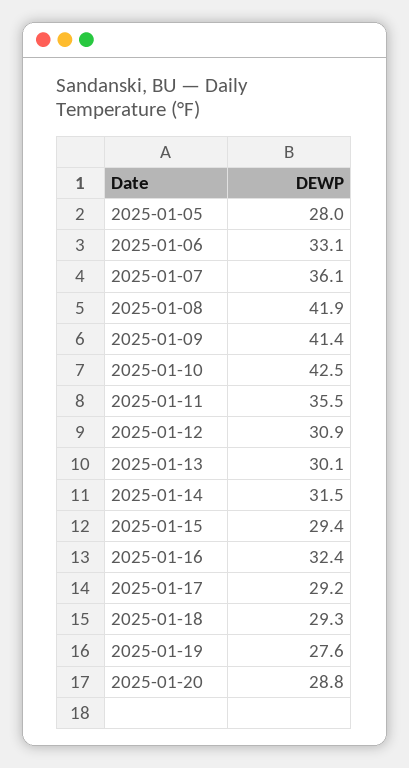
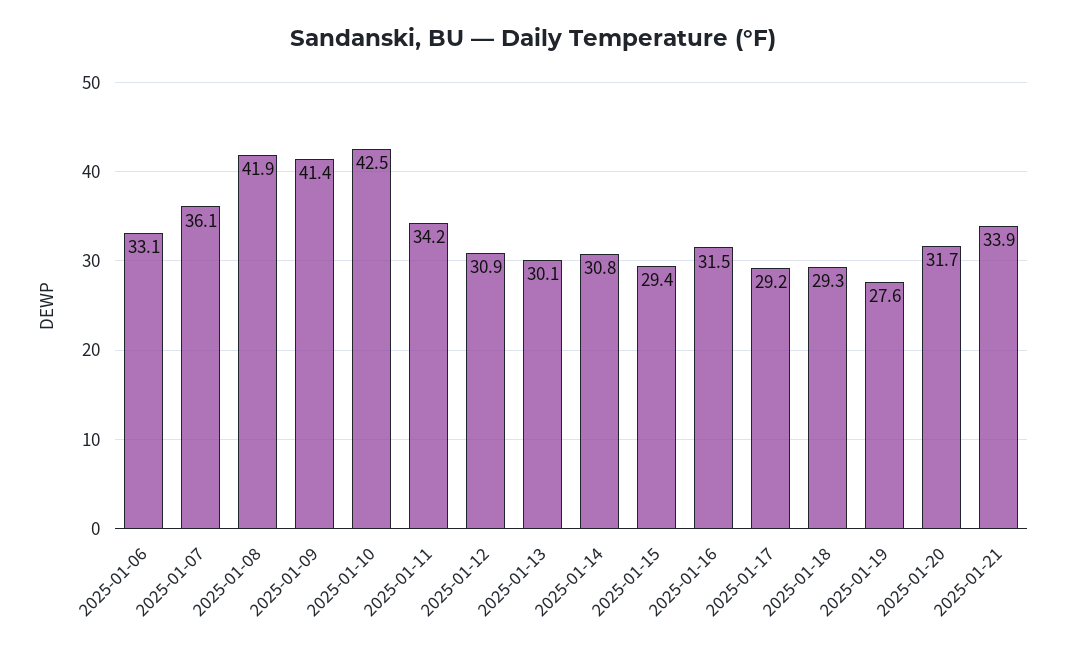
2025-01-05: 28 -> none
2025-01-11: 35.5 -> 34.2
2025-01-14: 31.5 -> 30.8
2025-01-16: 32.4 -> 31.5
2025-01-20: 28.8 -> 31.7
2025-01-21: none -> 33.9

